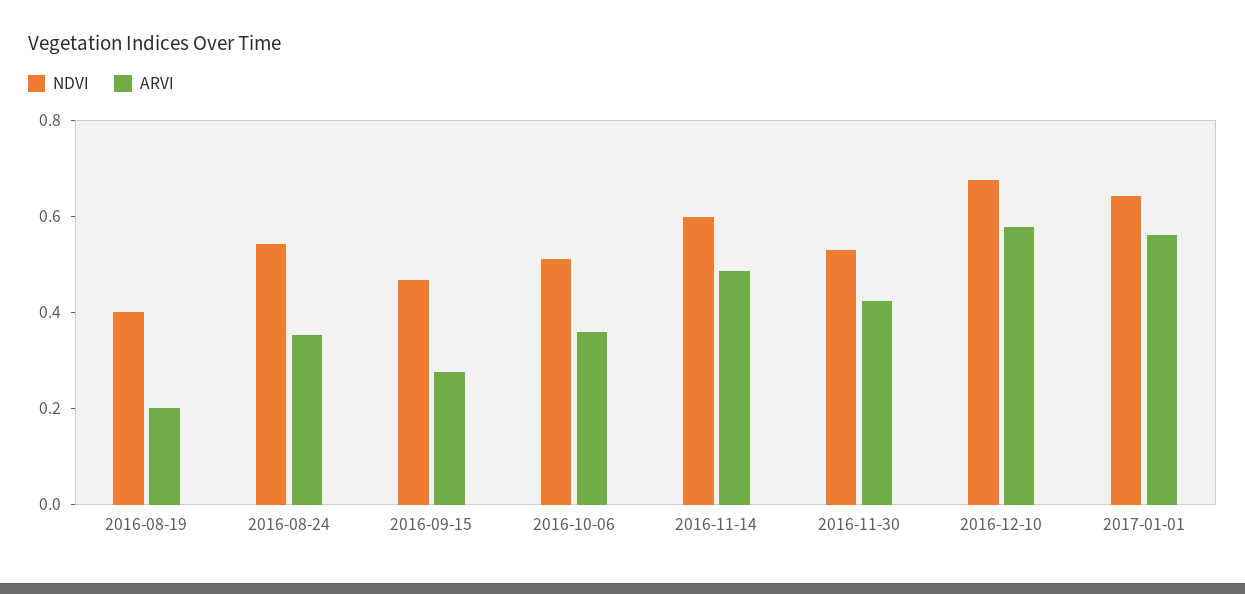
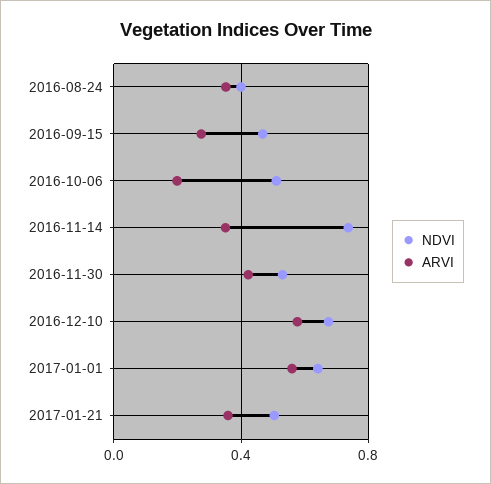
NDVI, 2016-08-19: 0.4 -> none
ARVI, 2016-08-19: 0.2 -> none
NDVI, 2016-08-24: 0.55 -> 0.4
ARVI, 2016-10-06: 0.35 -> 0.2
NDVI, 2016-11-14: 0.6 -> 0.75
ARVI, 2016-11-14: 0.5 -> 0.35
NDVI, 2017-01-21: none -> 0.5
ARVI, 2017-01-21: none -> 0.35

